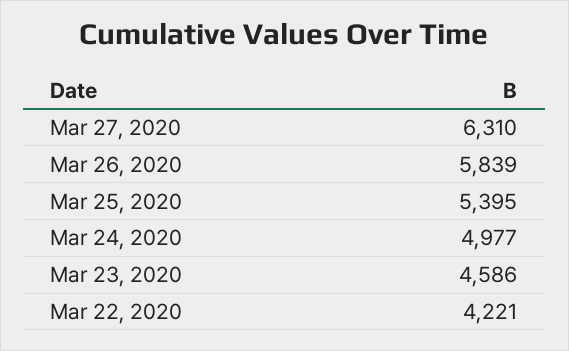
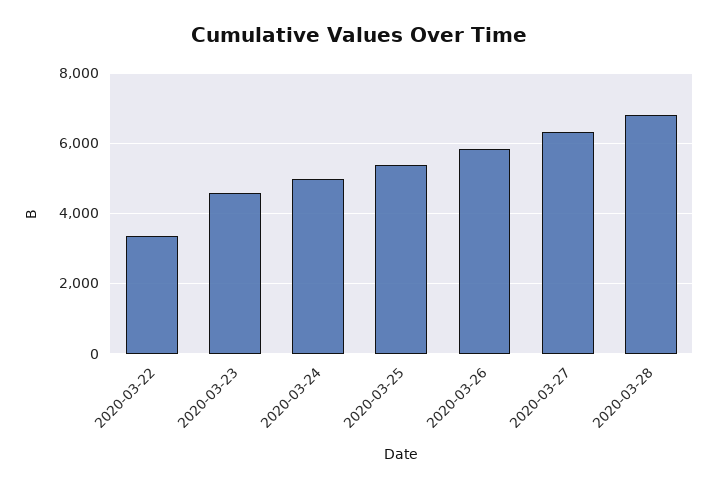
Mar 22, 2020: 4221 -> 3400
2020-03-28: none -> 6800

